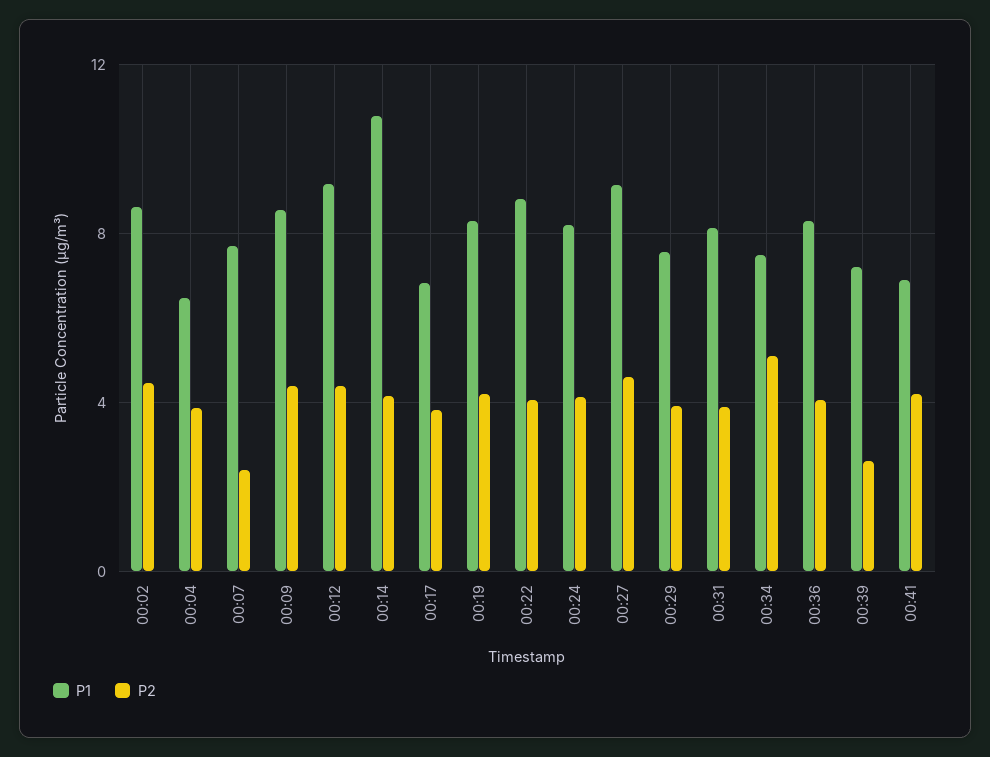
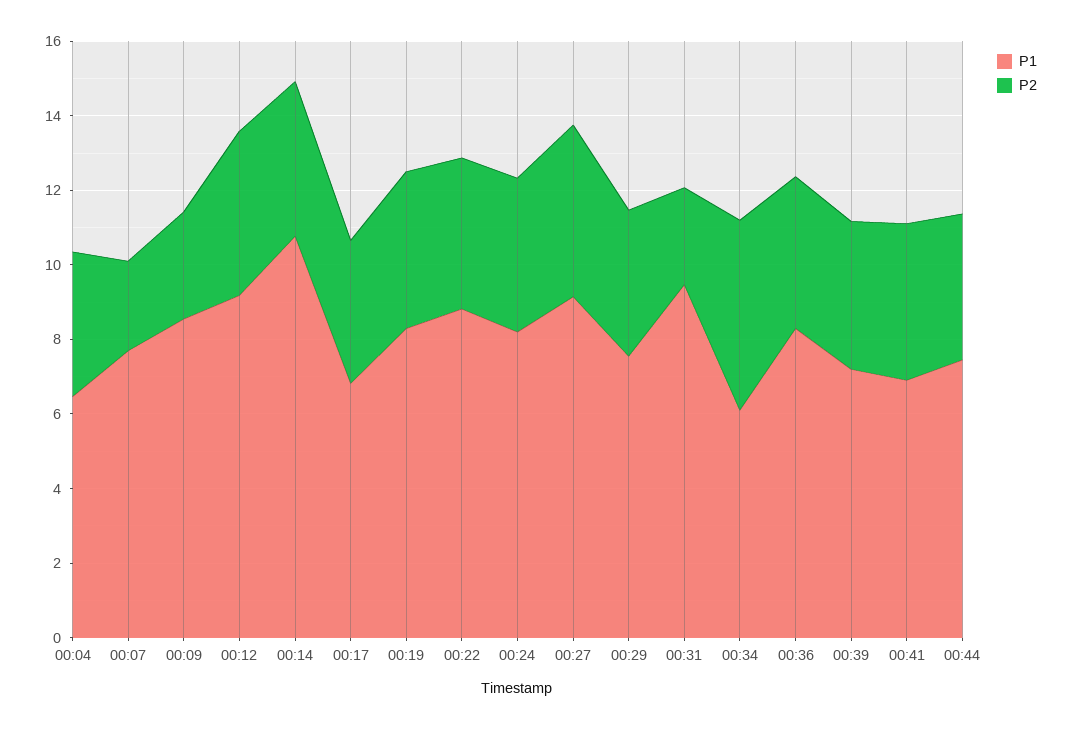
P1, 00:02: 8.5 -> none
P2, 00:02: 4.5 -> none
P2, 00:09: 4.5 -> 3
P1, 00:31: 8 -> 9.5
P2, 00:31: 4 -> 2.5
P1, 00:34: 7.5 -> 6
P2, 00:39: 2.5 -> 4
P1, 00:44: none -> 7.5
P2, 00:44: none -> 4

